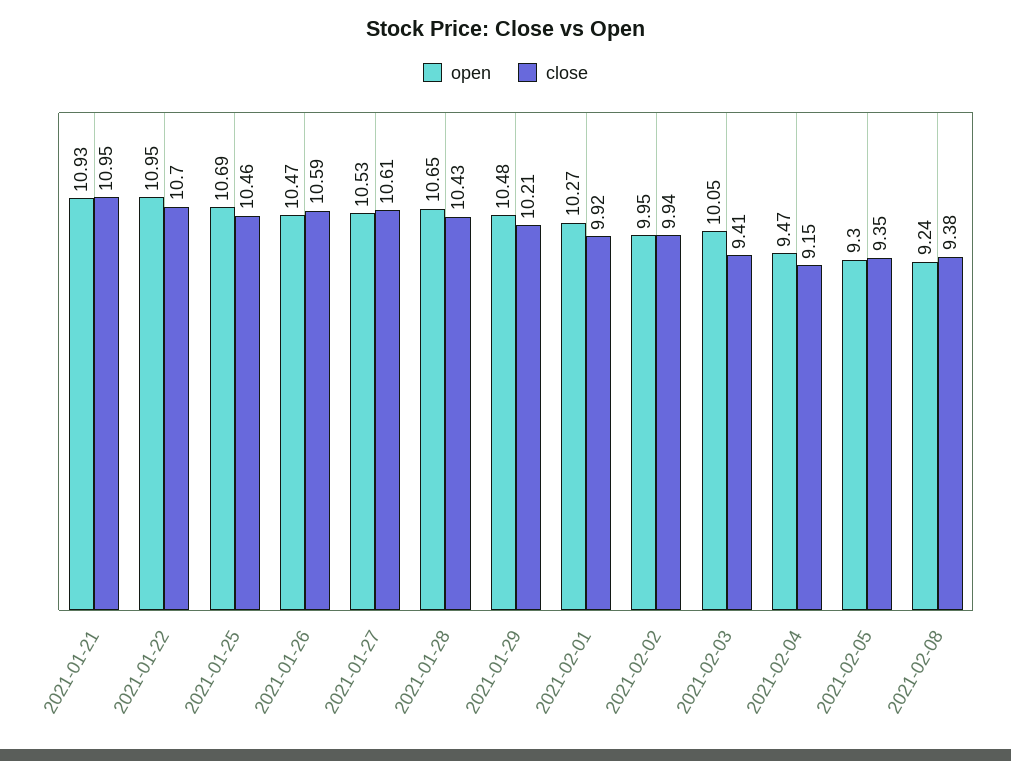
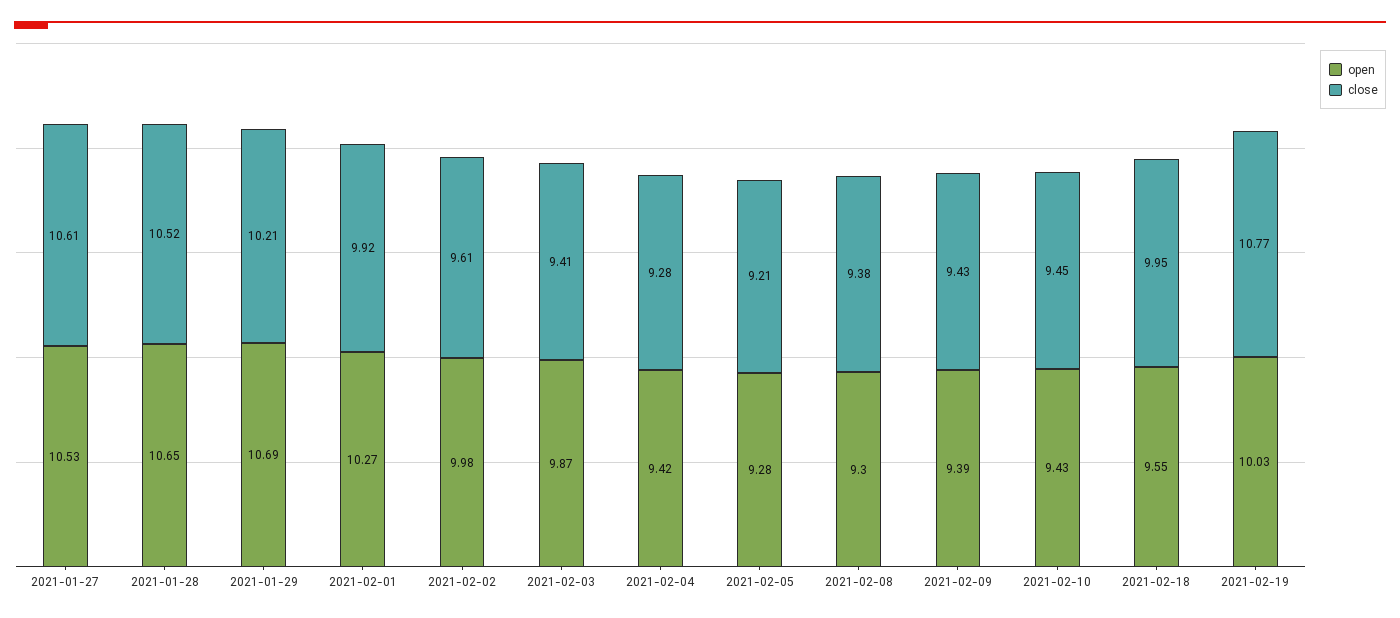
open, 2021-01-21: 10.93 -> none
close, 2021-01-21: 10.95 -> none
open, 2021-01-22: 10.95 -> none
close, 2021-01-22: 10.7 -> none
open, 2021-01-25: 10.69 -> none
close, 2021-01-25: 10.46 -> none
open, 2021-01-26: 10.47 -> none
close, 2021-01-26: 10.59 -> none
close, 2021-01-28: 10.43 -> 10.52
open, 2021-01-29: 10.48 -> 10.69
open, 2021-02-02: 9.95 -> 9.98
close, 2021-02-02: 9.94 -> 9.61
open, 2021-02-03: 10.05 -> 9.87
open, 2021-02-04: 9.47 -> 9.42
close, 2021-02-04: 9.15 -> 9.28
open, 2021-02-05: 9.3 -> 9.28
close, 2021-02-05: 9.35 -> 9.21
open, 2021-02-08: 9.24 -> 9.3
open, 2021-02-09: none -> 9.39
close, 2021-02-09: none -> 9.43
open, 2021-02-10: none -> 9.43
close, 2021-02-10: none -> 9.45
open, 2021-02-18: none -> 9.55
close, 2021-02-18: none -> 9.95
open, 2021-02-19: none -> 10.03
close, 2021-02-19: none -> 10.77

